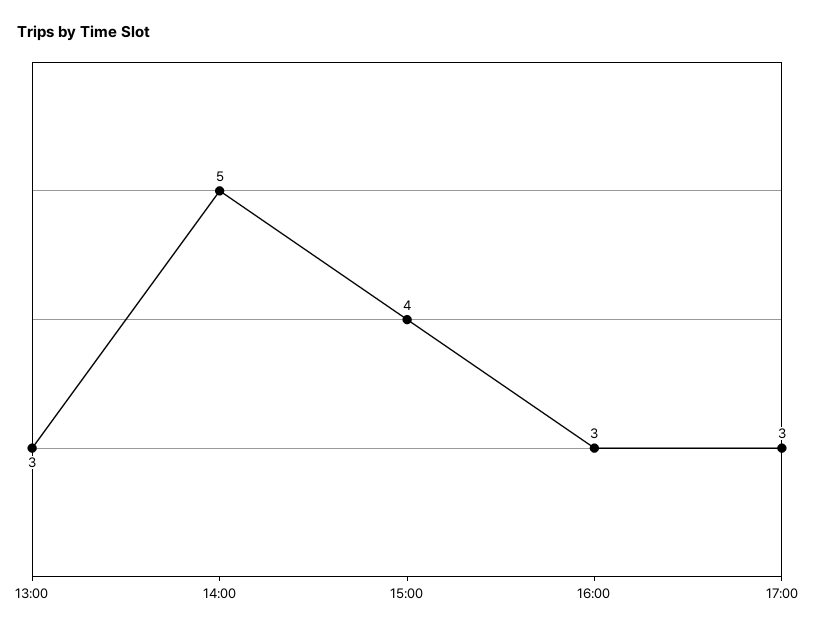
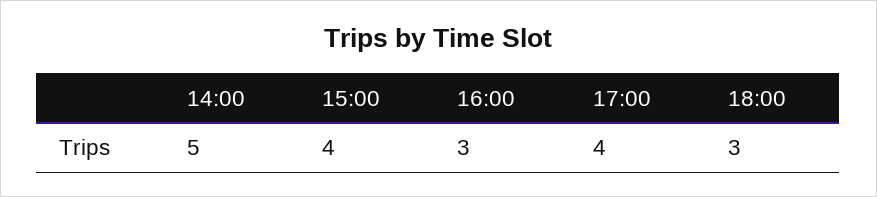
13:00: 3 -> none
17:00: 3 -> 4
18:00: none -> 3

